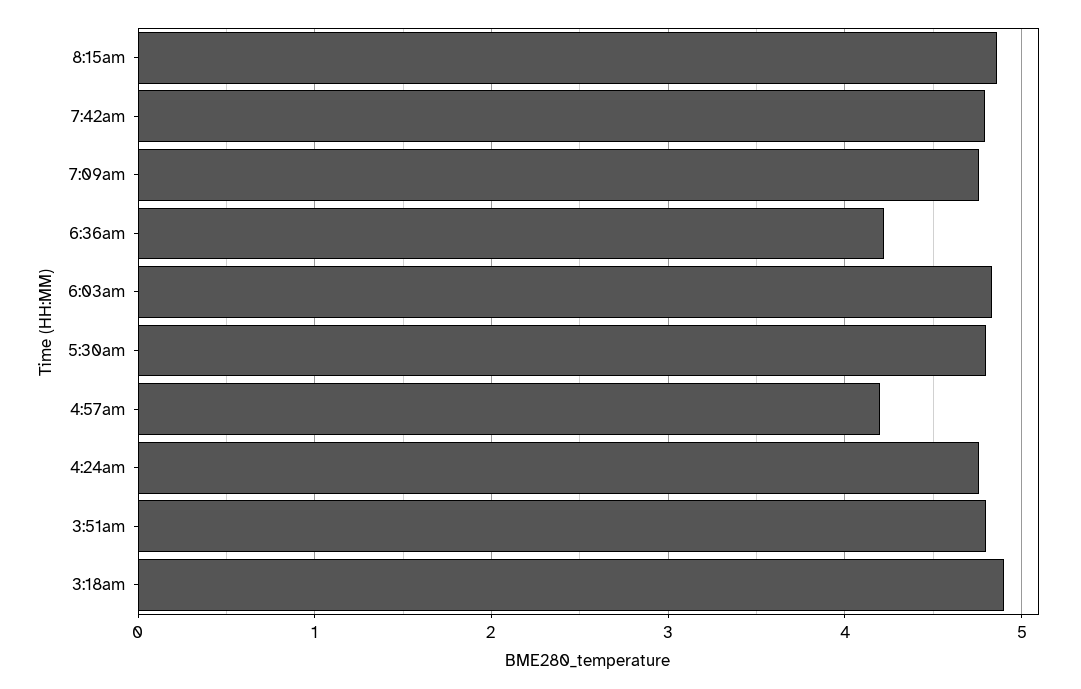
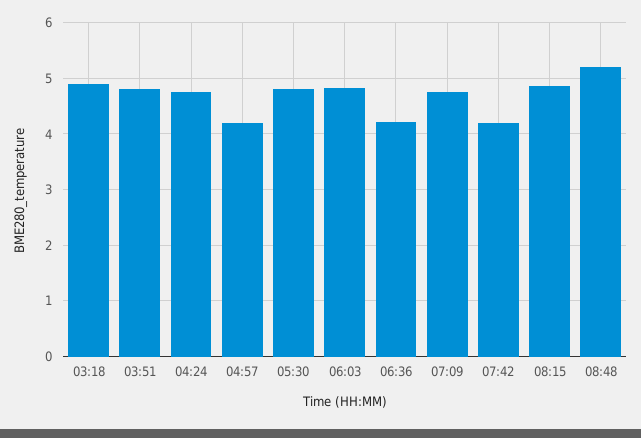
7:42am: 4.8 -> 4.2
08:48: none -> 5.2

